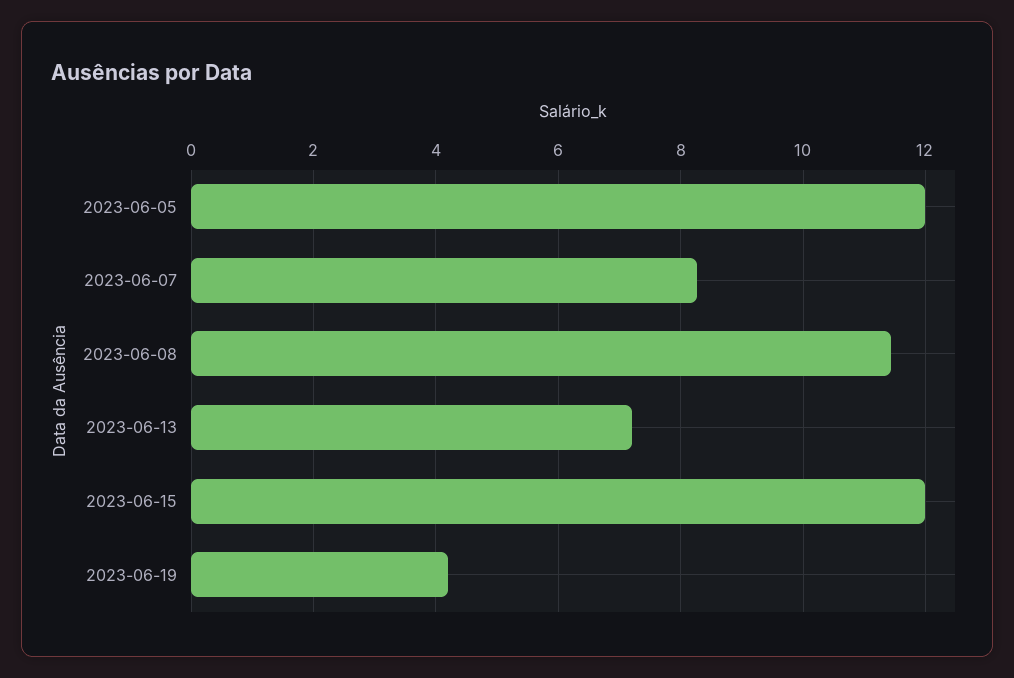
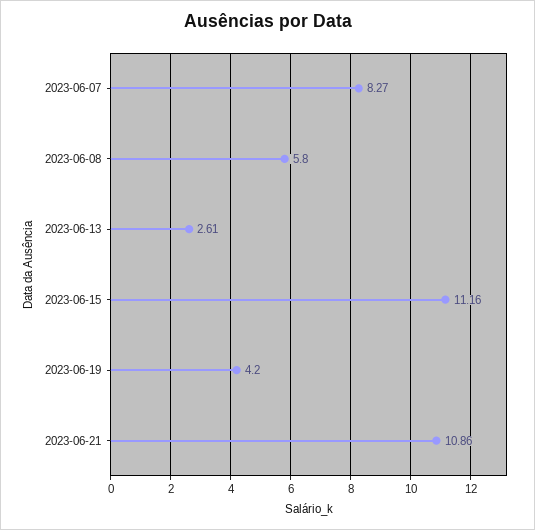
2023-06-05: 12 -> none
2023-06-08: 11.4 -> 5.8
2023-06-13: 7.2 -> 2.61
2023-06-15: 12 -> 11.16
2023-06-21: none -> 10.86

